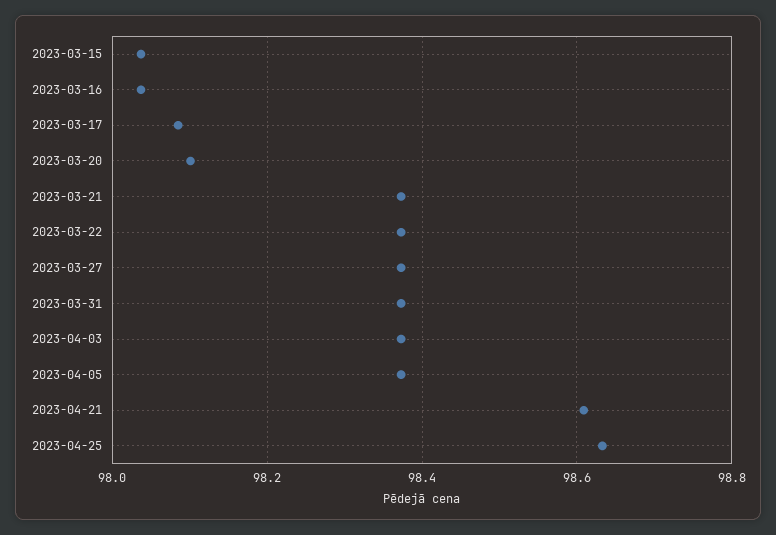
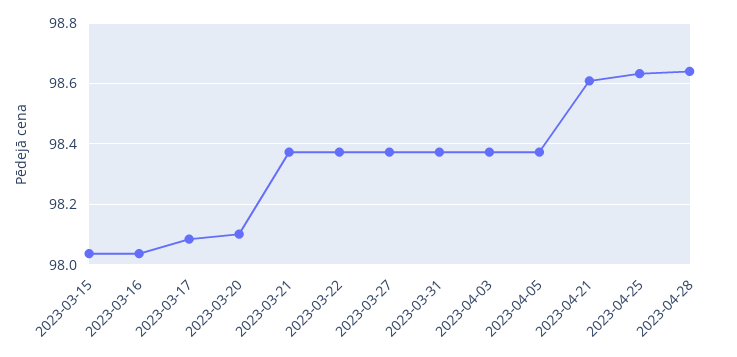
2023-04-28: none -> 98.64

